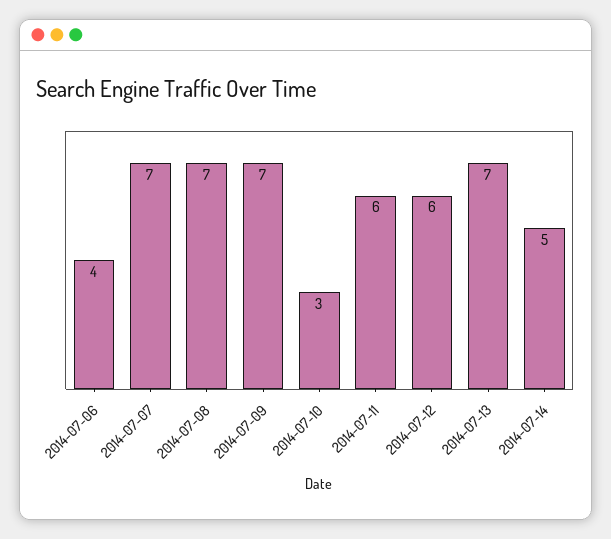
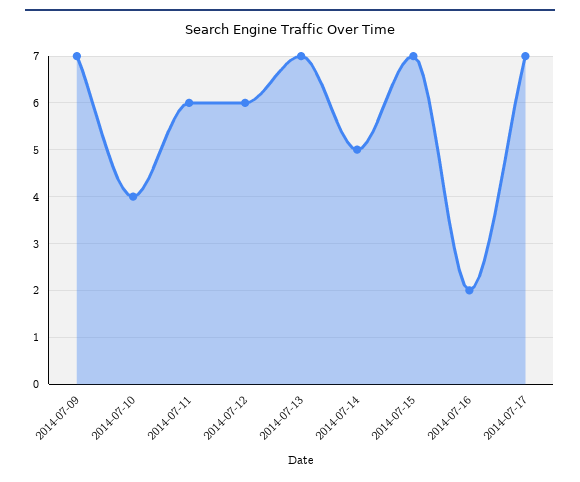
2014-07-06: 4 -> none
2014-07-07: 7 -> none
2014-07-08: 7 -> none
2014-07-10: 3 -> 4
2014-07-15: none -> 7
2014-07-16: none -> 2
2014-07-17: none -> 7

